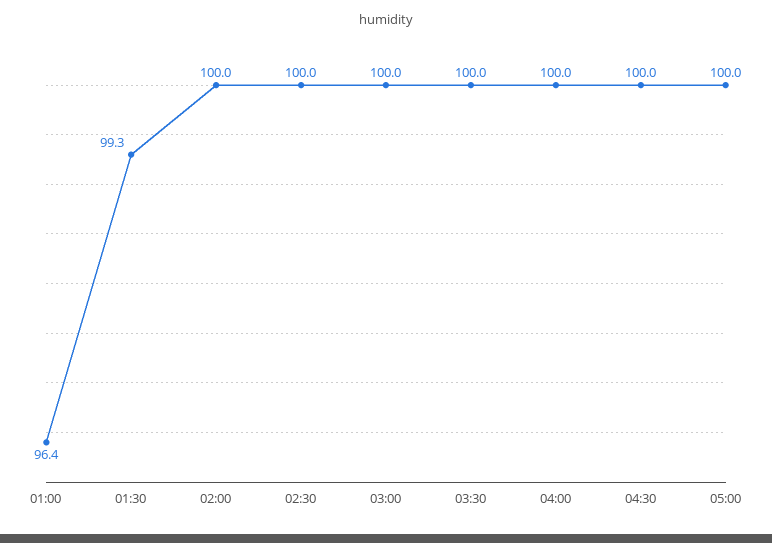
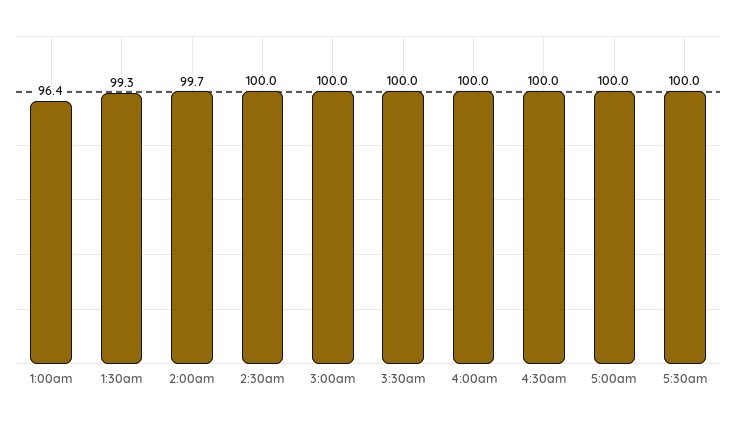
02:00: 100 -> 99.7
5:30am: none -> 100

